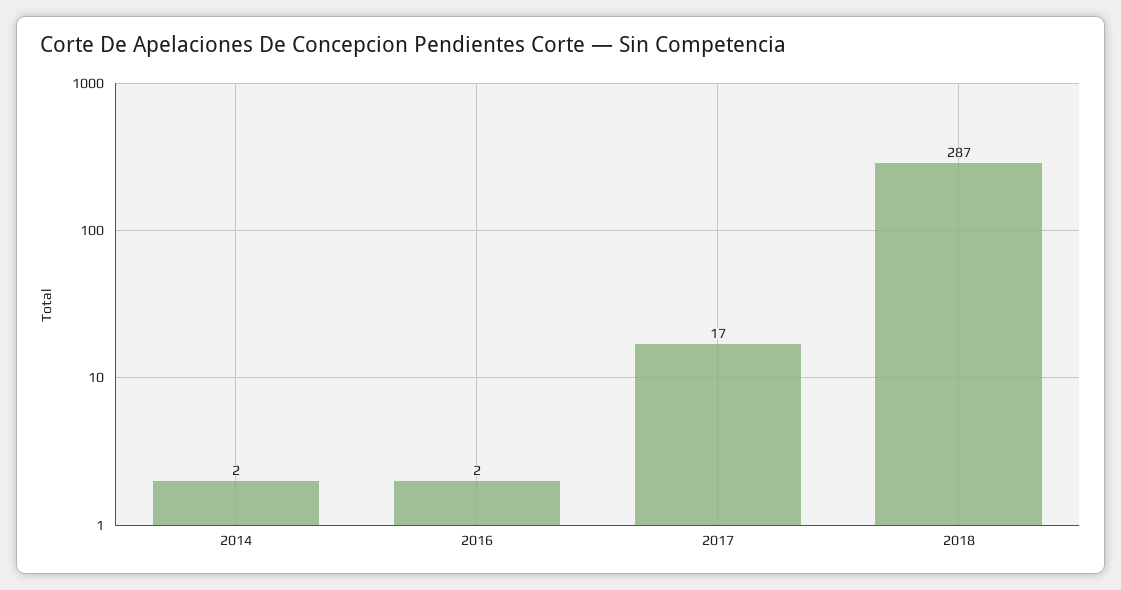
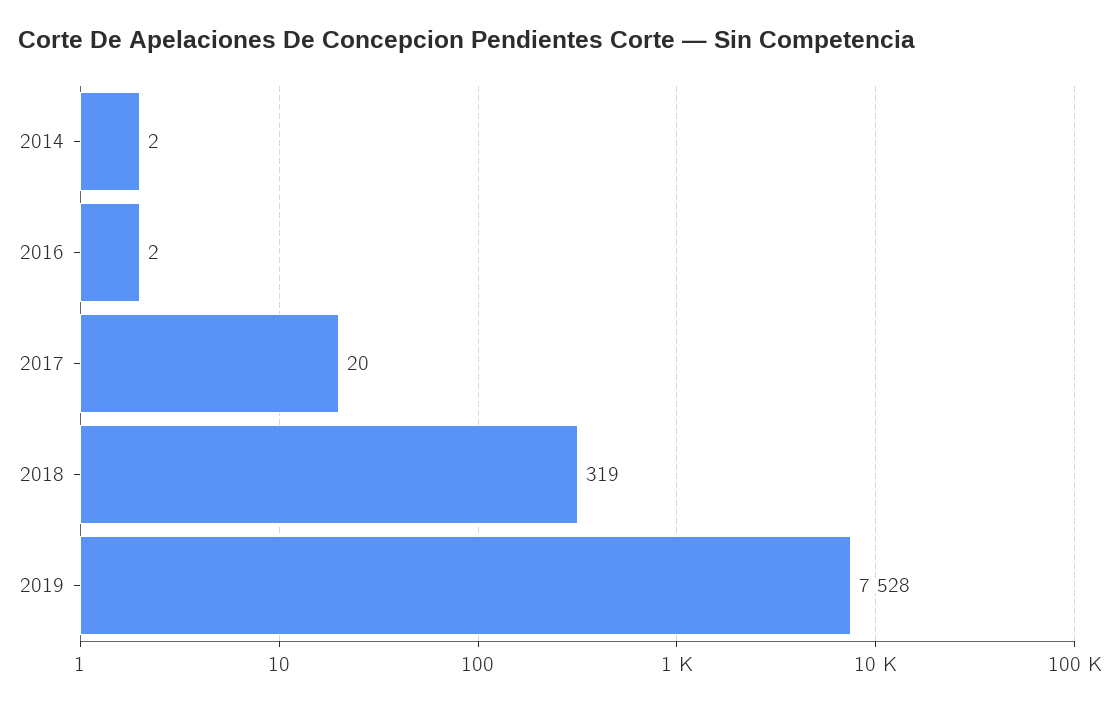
2017: 17 -> 20
2018: 287 -> 319
2019: none -> 7528

